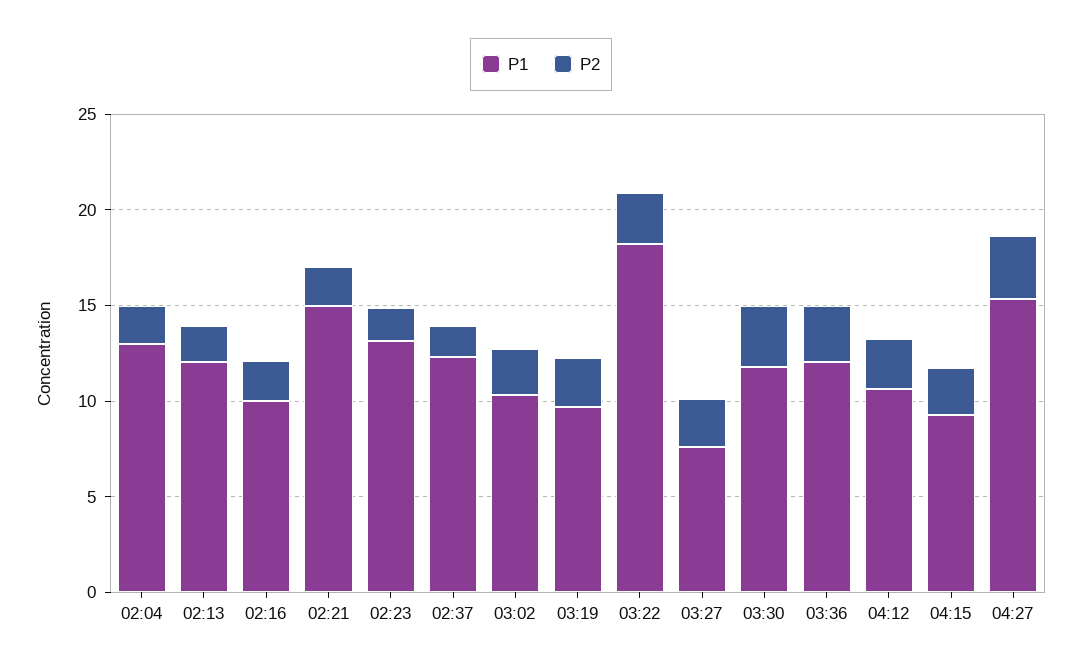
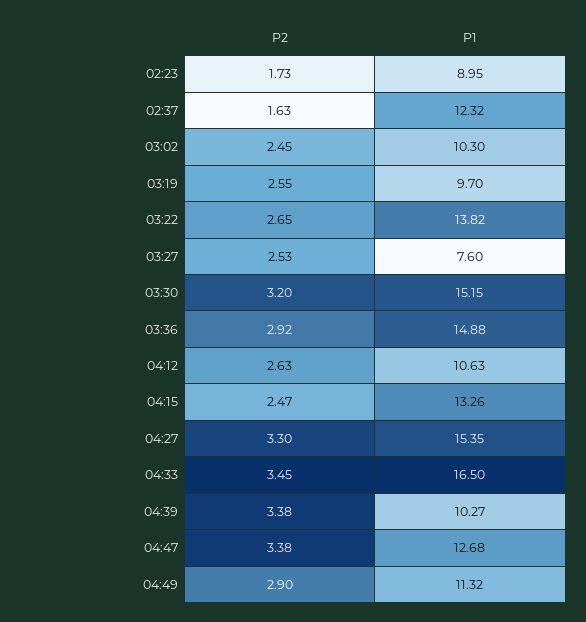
P1, 02:04: 13 -> none
P2, 02:04: 2 -> none
P1, 02:13: 12 -> none
P2, 02:13: 2 -> none
P1, 02:16: 10 -> none
P2, 02:16: 2 -> none
P1, 02:21: 15 -> none
P2, 02:21: 2 -> none
P1, 02:23: 13 -> 8.95
P1, 03:22: 18 -> 13.82
P1, 03:30: 12 -> 15.15
P1, 03:36: 12 -> 14.88
P1, 04:15: 9 -> 13.26
P2, 04:33: none -> 3.45
P1, 04:33: none -> 16.5
P2, 04:39: none -> 3.38
P1, 04:39: none -> 10.27
P2, 04:47: none -> 3.38
P1, 04:47: none -> 12.68
P2, 04:49: none -> 2.9
P1, 04:49: none -> 11.32

